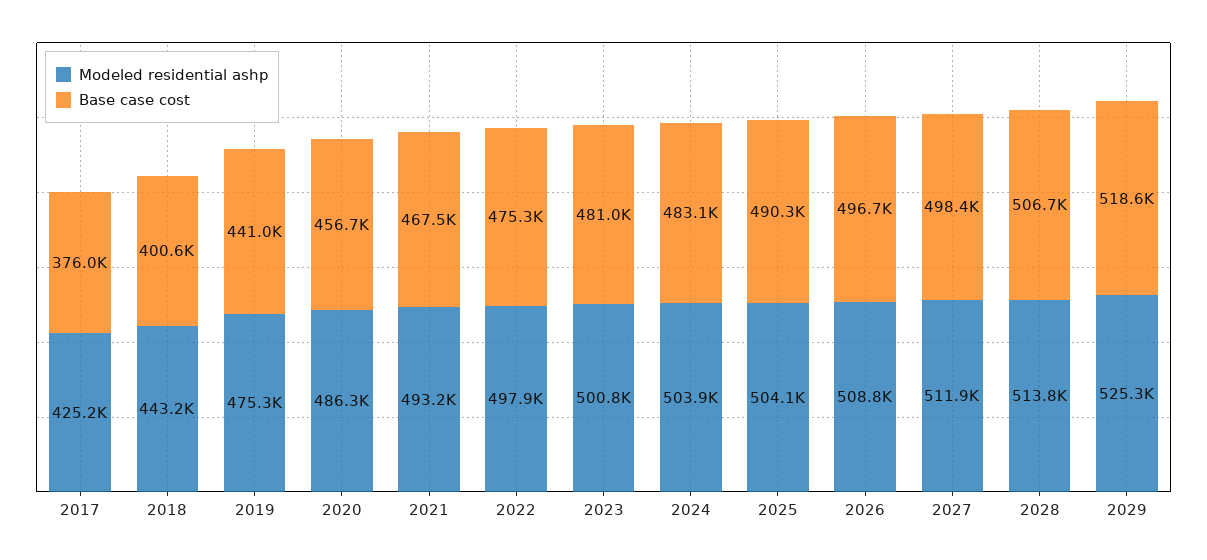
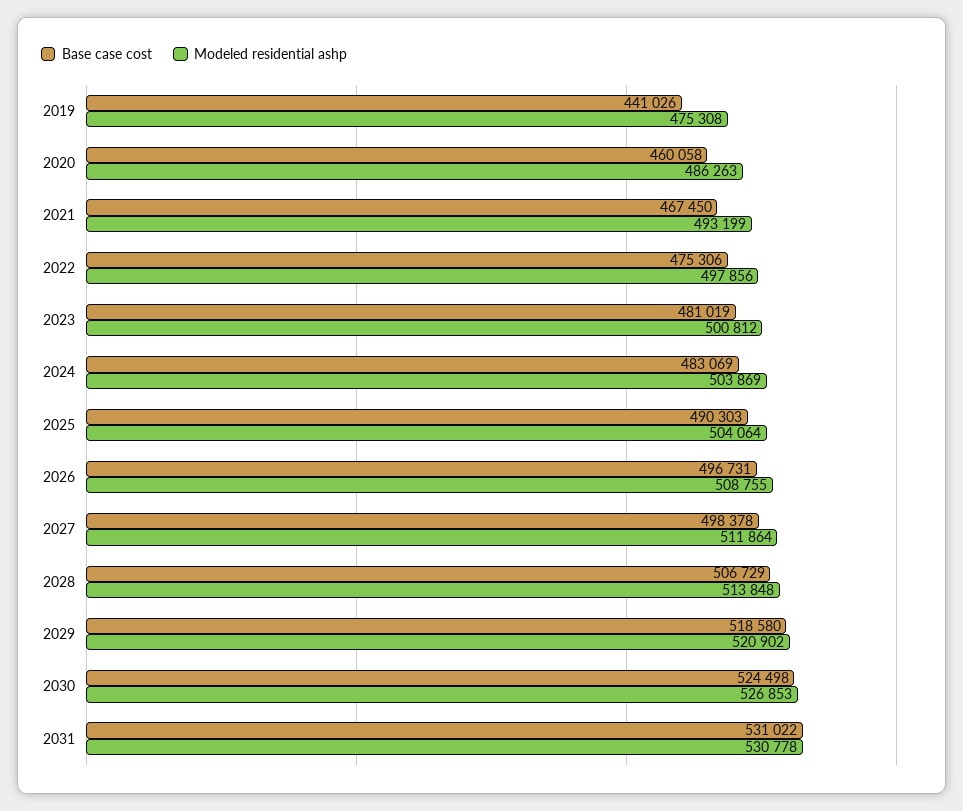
Modeled residential ashp, 2017: 425200 -> none
Base case cost, 2017: 376000 -> none
Modeled residential ashp, 2018: 443200 -> none
Base case cost, 2018: 400600 -> none
Base case cost, 2020: 456700 -> 460058
Modeled residential ashp, 2029: 525300 -> 520902
Base case cost, 2030: none -> 524498
Modeled residential ashp, 2030: none -> 526853
Base case cost, 2031: none -> 531022
Modeled residential ashp, 2031: none -> 530778

